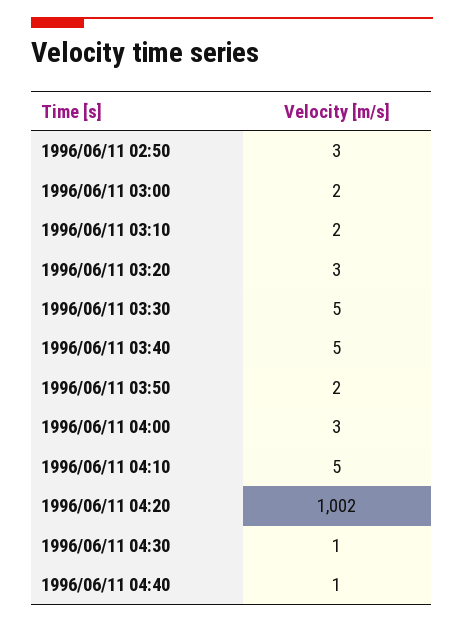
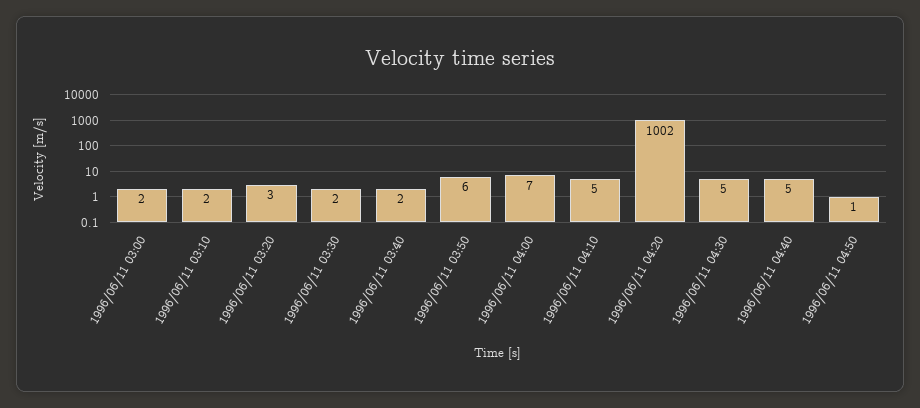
1996/06/11 02:50: 3 -> none
1996/06/11 03:30: 5 -> 2
1996/06/11 03:40: 5 -> 2
1996/06/11 03:50: 2 -> 6
1996/06/11 04:00: 3 -> 7
1996/06/11 04:30: 1 -> 5
1996/06/11 04:40: 1 -> 5
1996/06/11 04:50: none -> 1

